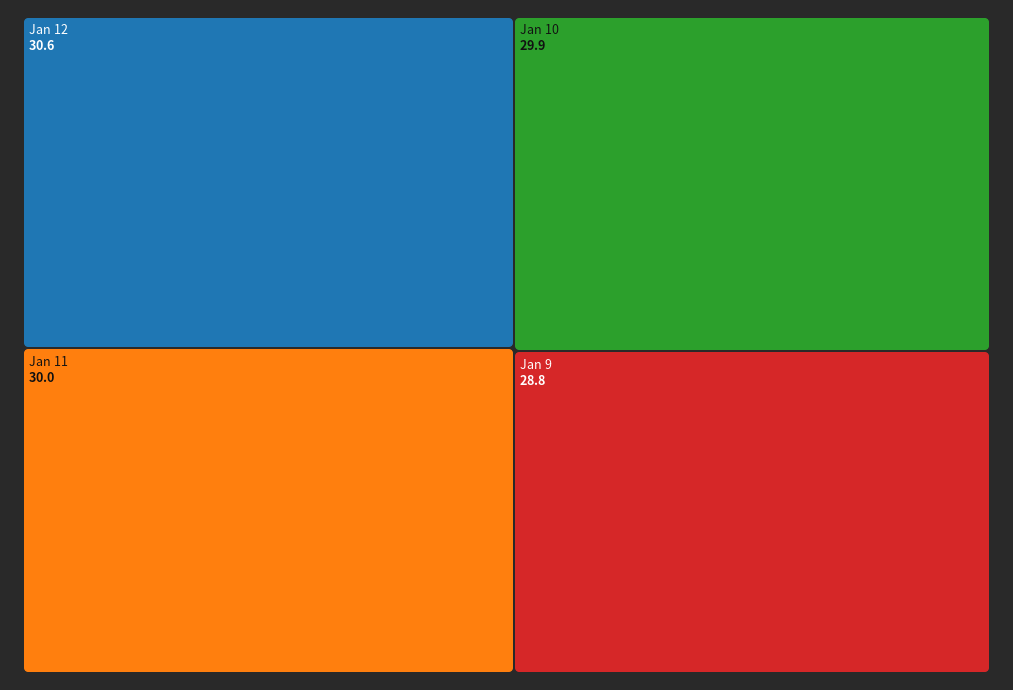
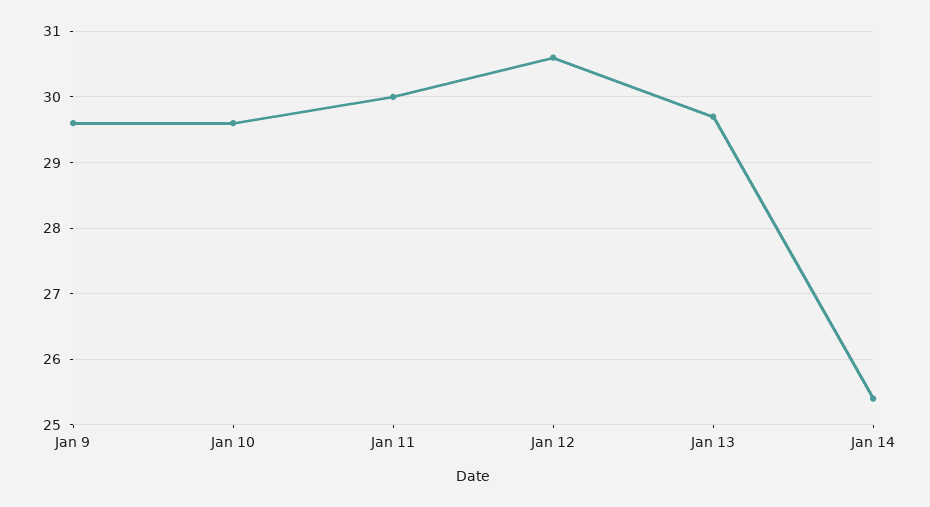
Jan 10: 29.9 -> 29.6
Jan 9: 28.8 -> 29.6
Jan 13: none -> 29.7
Jan 14: none -> 25.4

